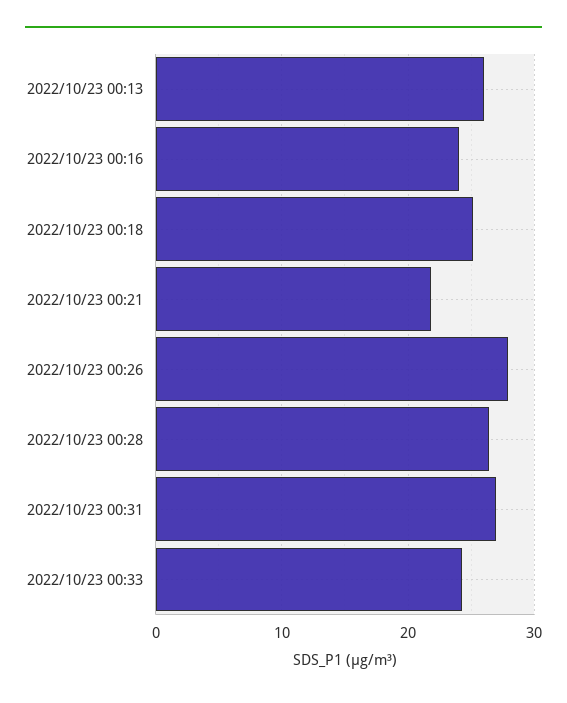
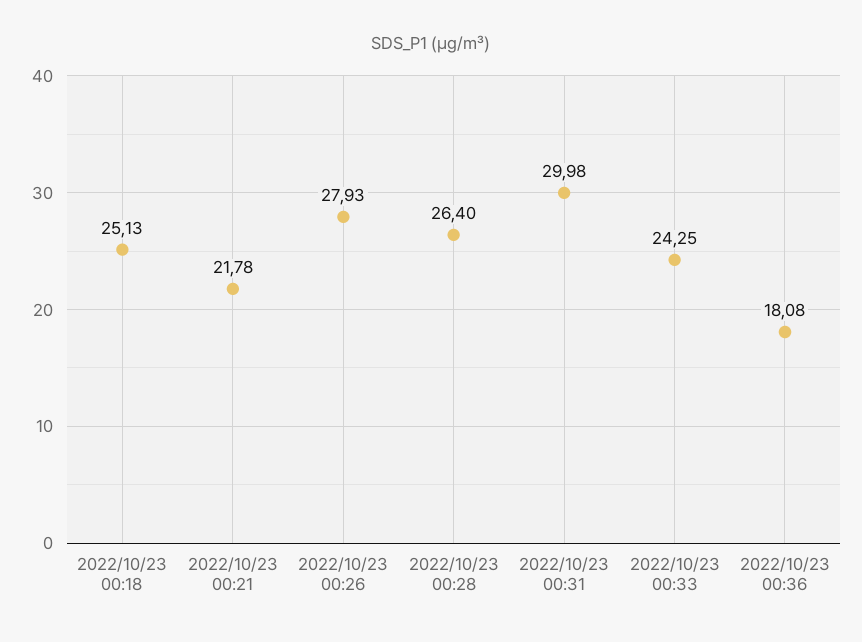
2022/10/23 00:13: 26 -> none
2022/10/23 00:16: 24 -> none
2022/10/23 00:31: 27 -> 29.98
2022/10/23 00:36: none -> 18.08

